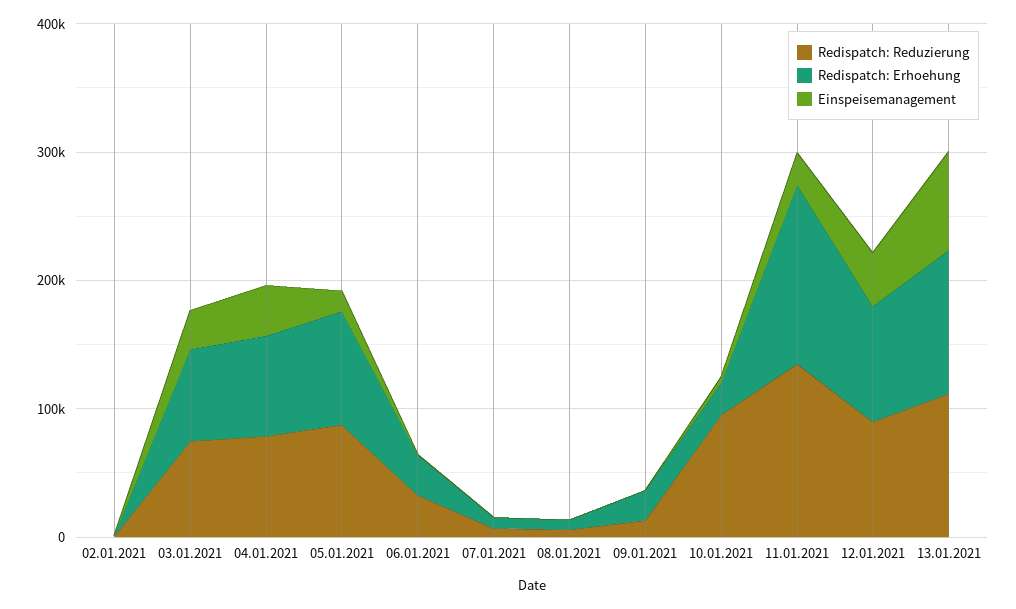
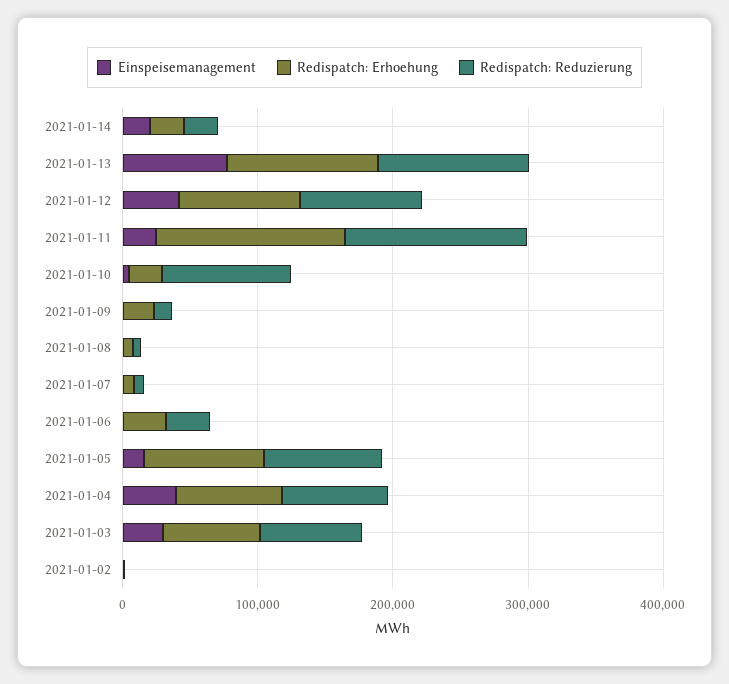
Einspeisemanagement, 2021-01-14: none -> 20000
Redispatch: Erhoehung, 2021-01-14: none -> 20000
Redispatch: Reduzierung, 2021-01-14: none -> 20000

